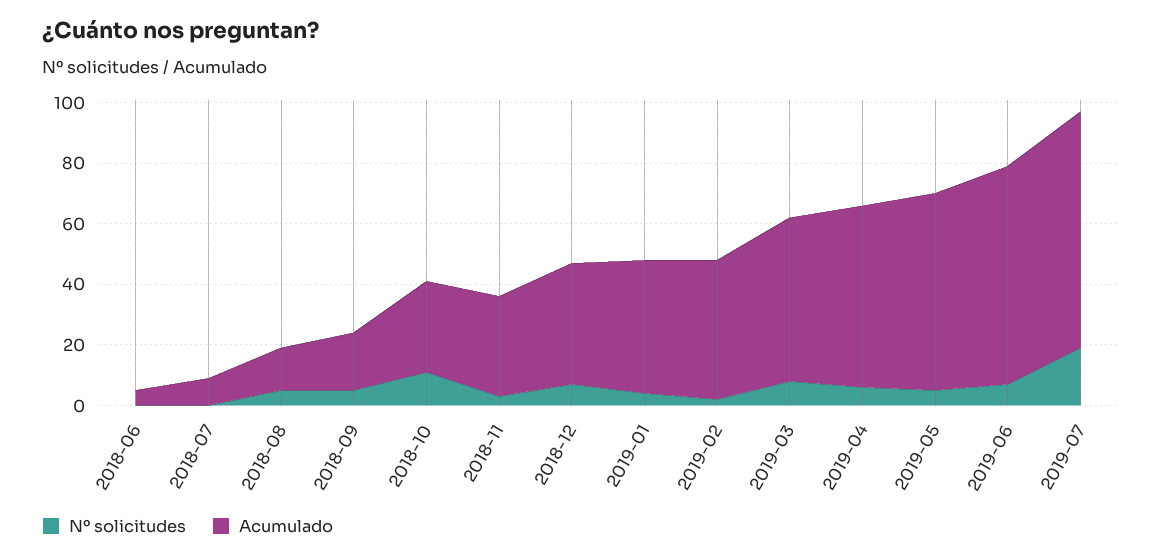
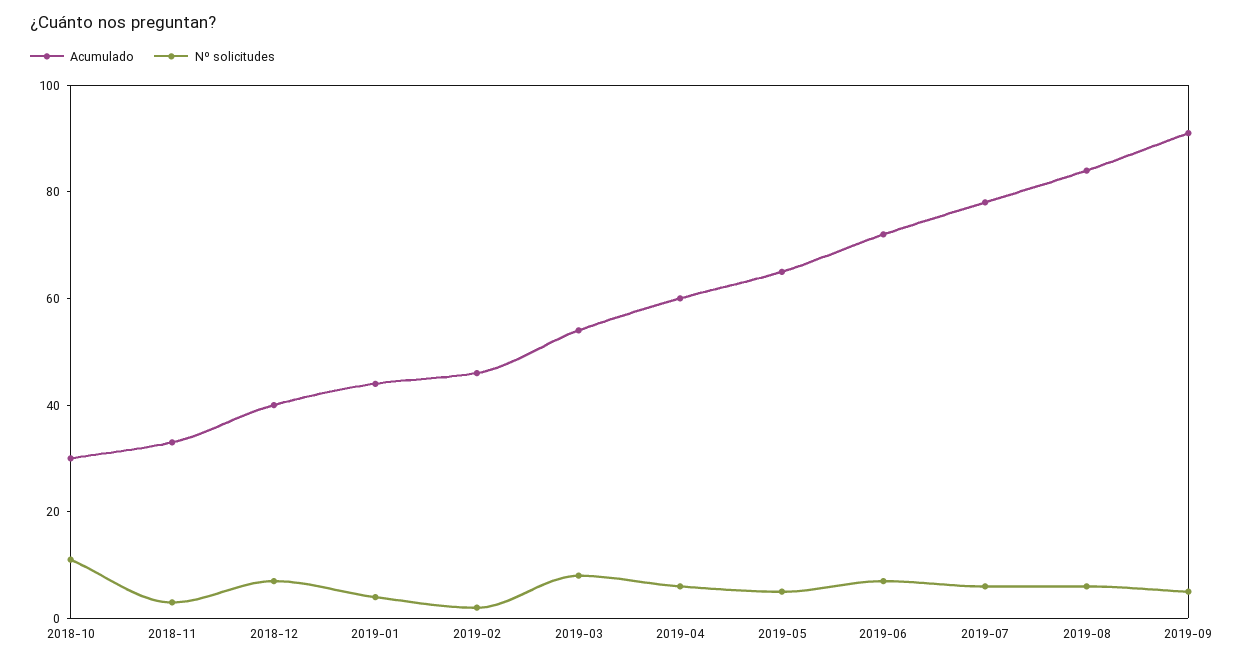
Nº solicitudes, 2018-06: 0 -> none
Acumulado, 2018-06: 5 -> none
Nº solicitudes, 2018-07: 0 -> none
Acumulado, 2018-07: 10 -> none
Nº solicitudes, 2018-08: 5 -> none
Acumulado, 2018-08: 15 -> none
Nº solicitudes, 2018-09: 5 -> none
Acumulado, 2018-09: 20 -> none
Nº solicitudes, 2019-07: 20 -> 5
Acumulado, 2019-08: none -> 85
Nº solicitudes, 2019-08: none -> 5
Acumulado, 2019-09: none -> 90
Nº solicitudes, 2019-09: none -> 5

